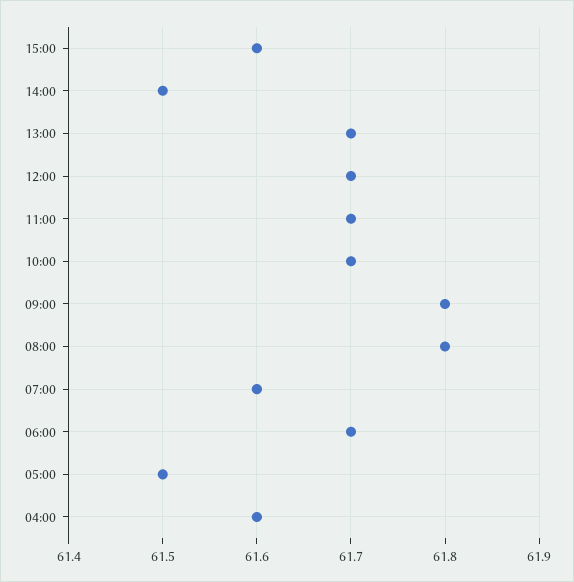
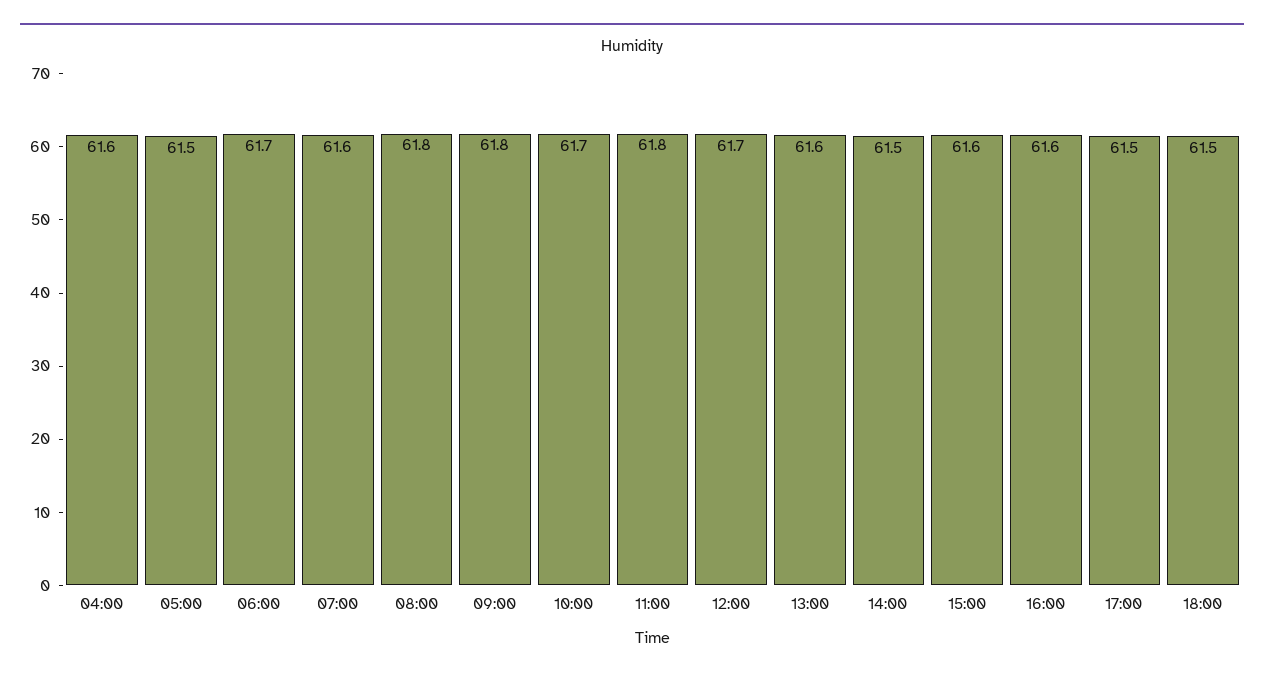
13:00: 61.7 -> 61.6
11:00: 61.7 -> 61.8
16:00: none -> 61.6
17:00: none -> 61.5
18:00: none -> 61.5

